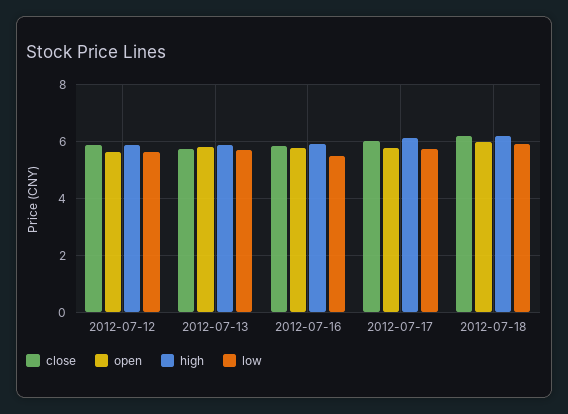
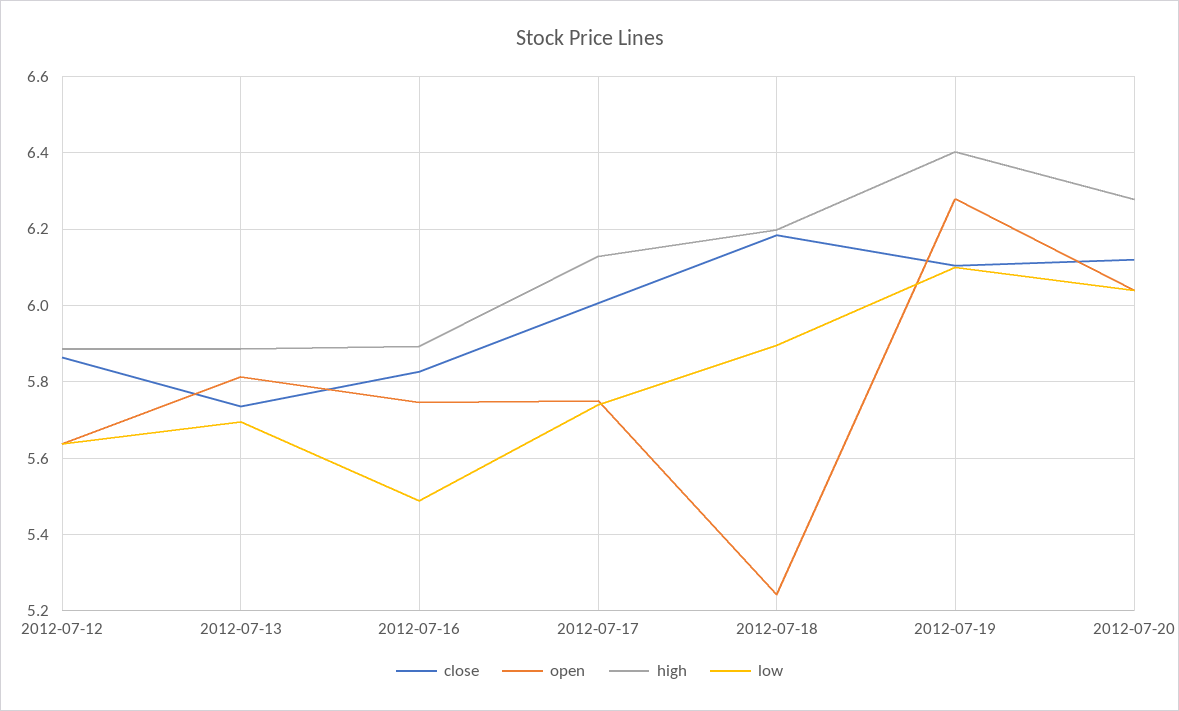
open, 2012-07-18: 6 -> 5.24
close, 2012-07-19: none -> 6.1
open, 2012-07-19: none -> 6.28
high, 2012-07-19: none -> 6.4
low, 2012-07-19: none -> 6.1
close, 2012-07-20: none -> 6.12
open, 2012-07-20: none -> 6.04
high, 2012-07-20: none -> 6.28
low, 2012-07-20: none -> 6.04

